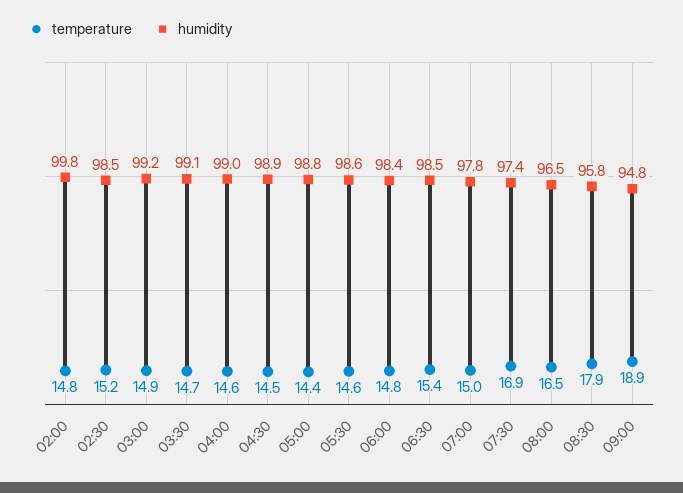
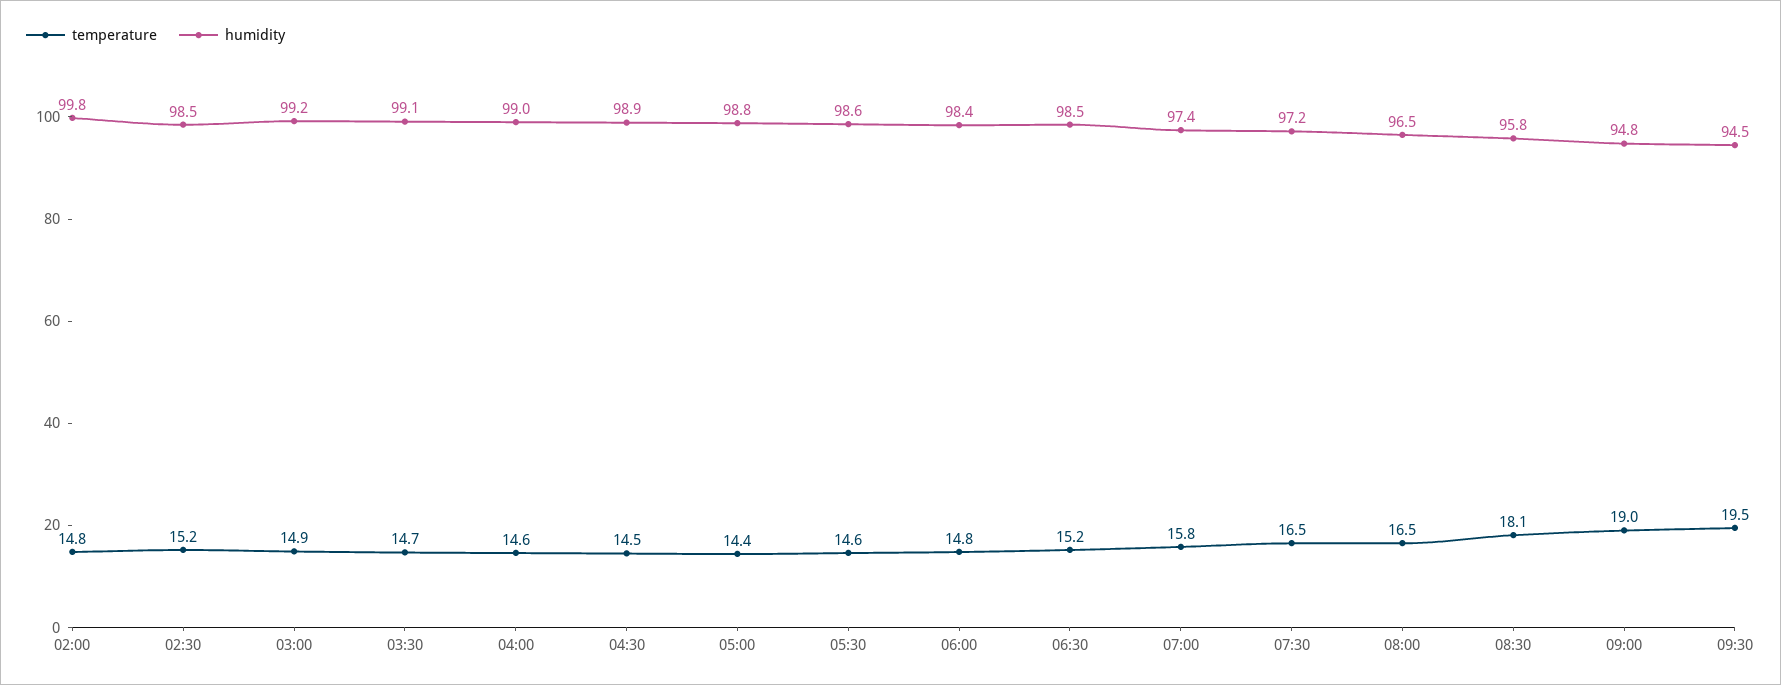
temperature, 06:30: 15.4 -> 15.2
temperature, 07:00: 15 -> 15.8
humidity, 07:00: 97.8 -> 97.4
temperature, 07:30: 16.9 -> 16.5
humidity, 07:30: 97.4 -> 97.2
temperature, 08:30: 17.9 -> 18.1
temperature, 09:00: 18.9 -> 19
temperature, 09:30: none -> 19.5
humidity, 09:30: none -> 94.5

